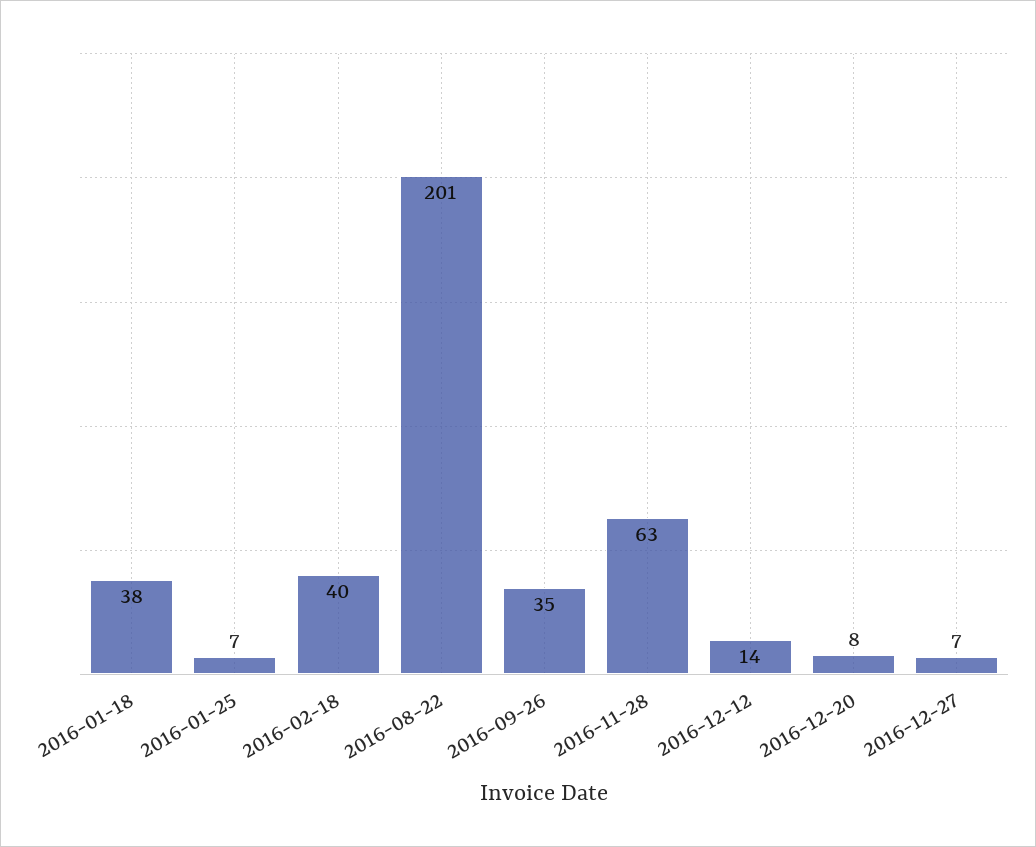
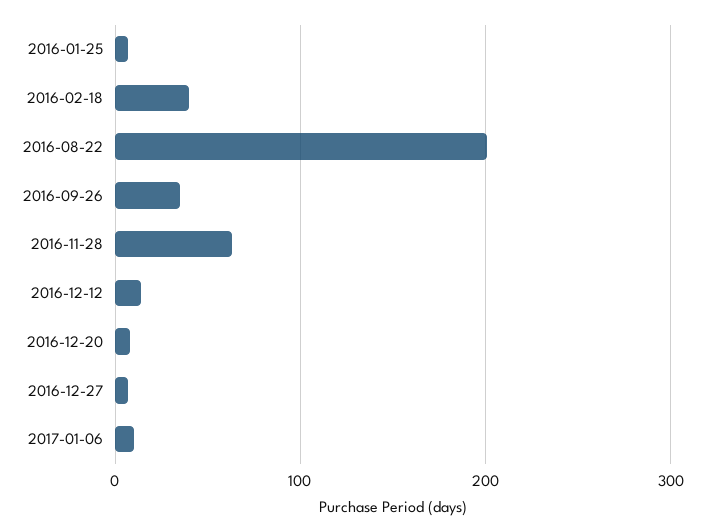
2016-01-18: 38 -> none
2017-01-06: none -> 10

